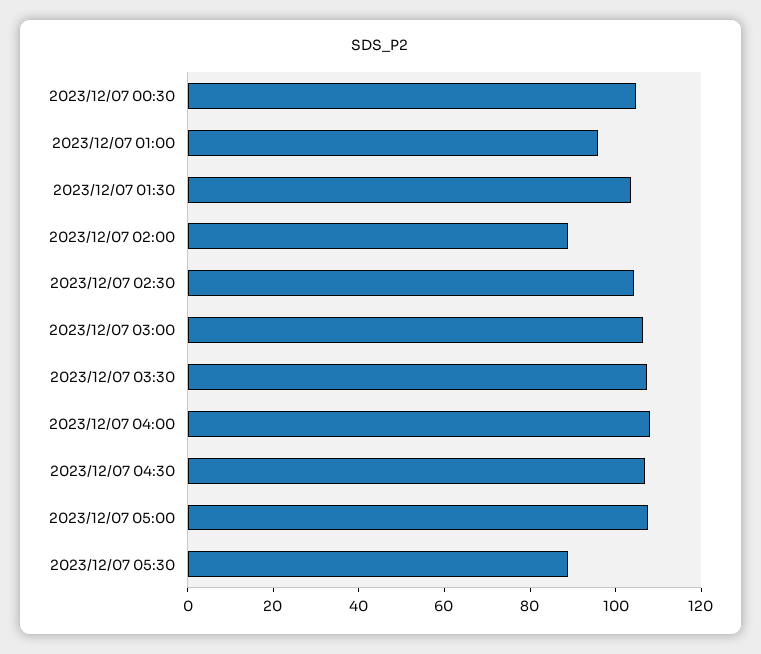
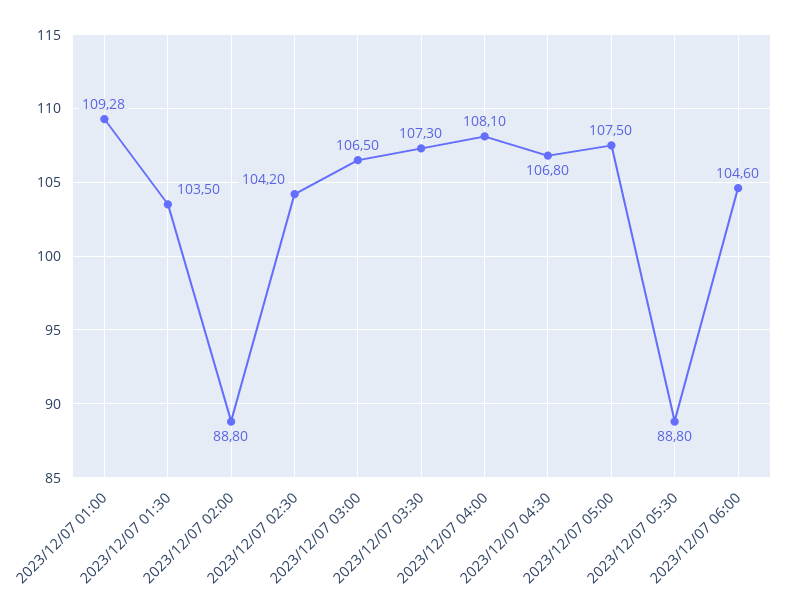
2023/12/07 00:30: 105 -> none
2023/12/07 01:00: 95 -> 109.28
2023/12/07 06:00: none -> 104.6

